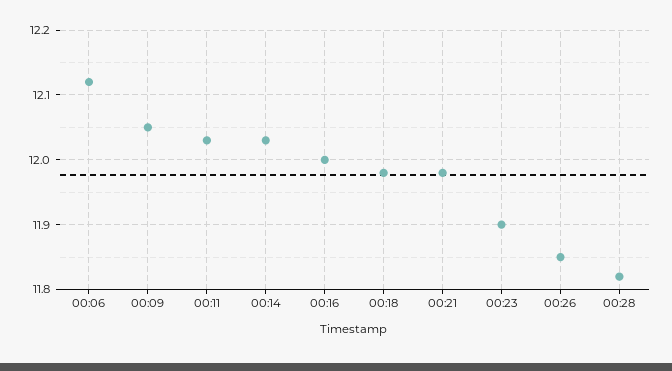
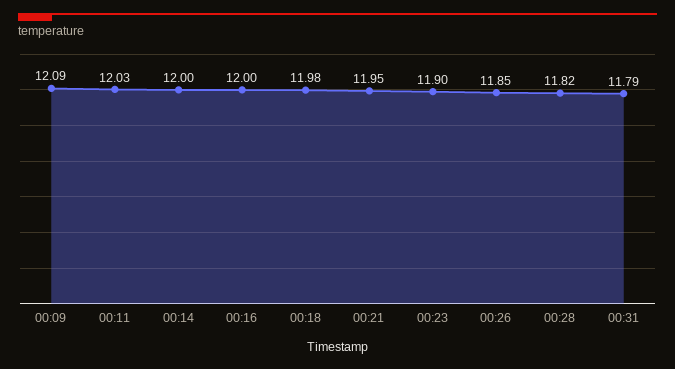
00:06: 12.12 -> none
00:09: 12.05 -> 12.09
00:14: 12.03 -> 12
00:21: 11.98 -> 11.95
00:31: none -> 11.79

